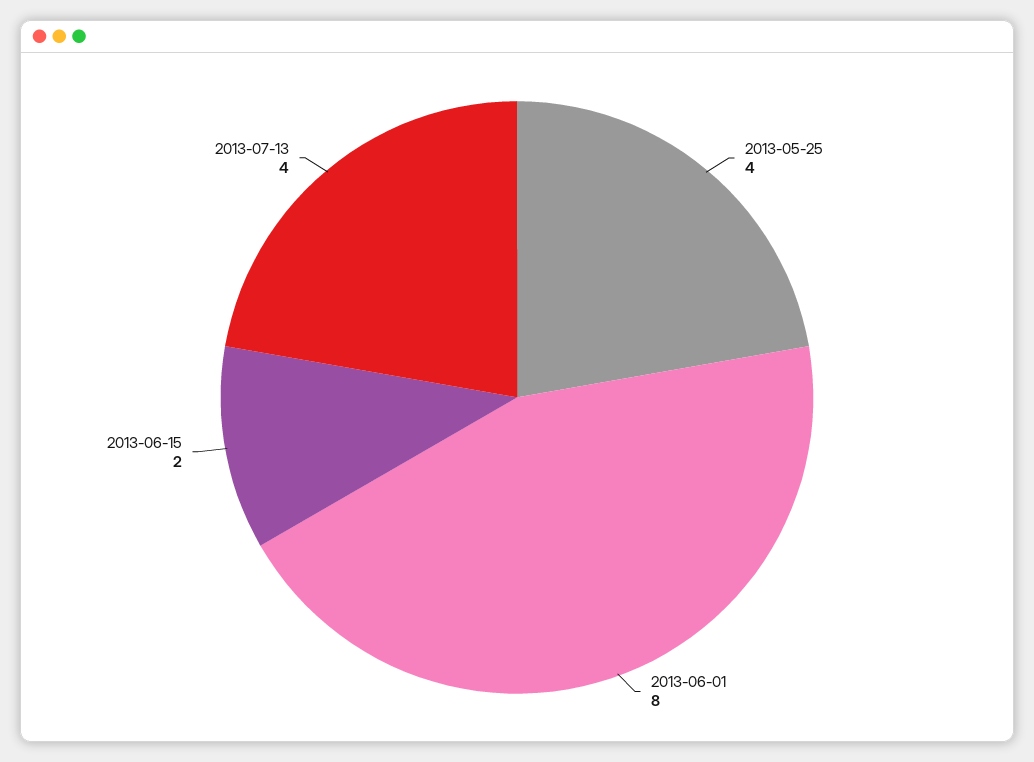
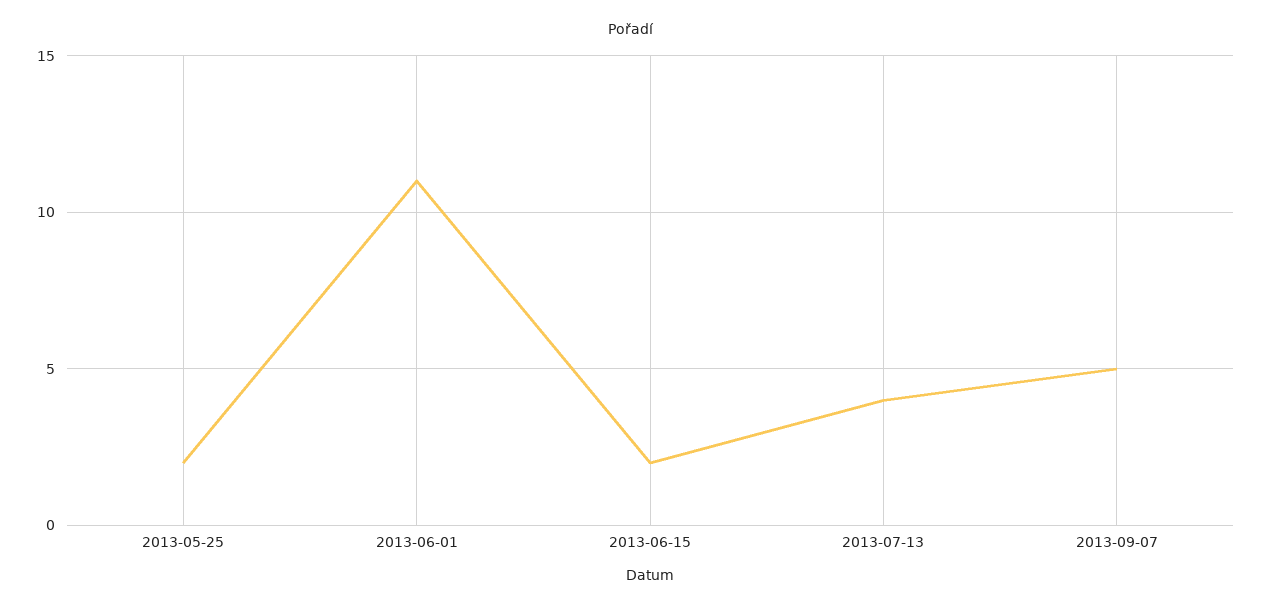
2013-05-25: 4 -> 2
2013-06-01: 8 -> 11
2013-09-07: none -> 5

